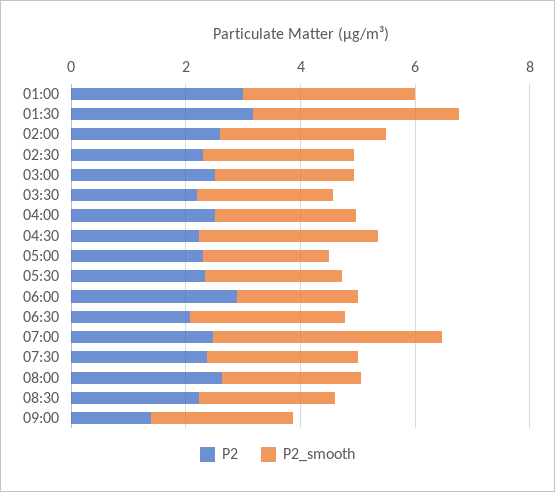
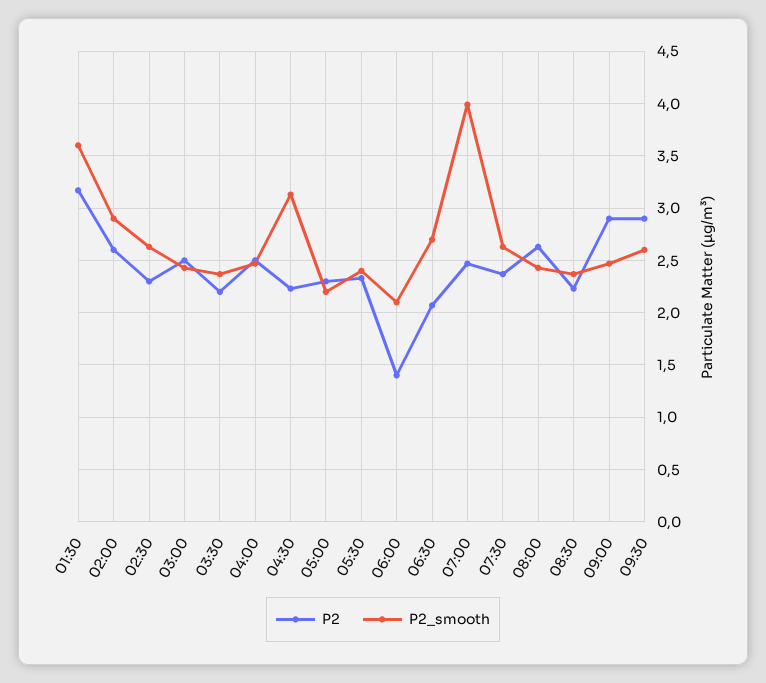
P2, 01:00: 3 -> none
P2_smooth, 01:00: 3 -> none
P2, 06:00: 3 -> 1.4
P2, 09:00: 1.5 -> 2.9
P2, 09:30: none -> 2.9
P2_smooth, 09:30: none -> 2.6

